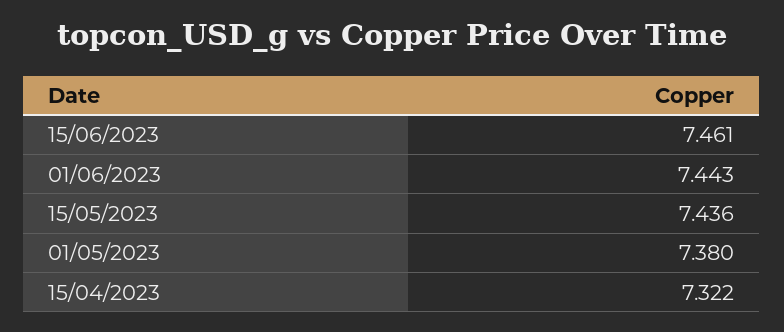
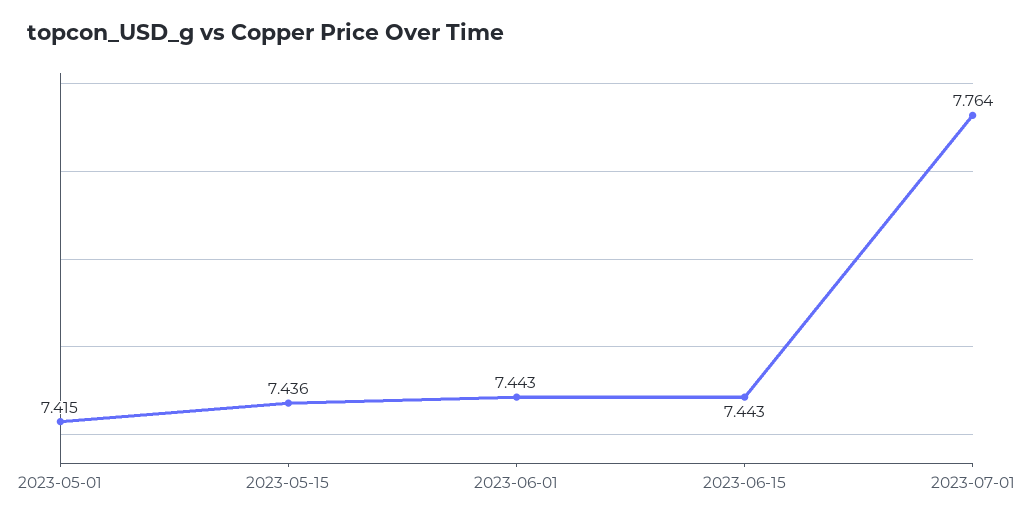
15/06/2023: 7.461 -> 7.443
01/05/2023: 7.38 -> 7.415
15/04/2023: 7.322 -> none
2023-07-01: none -> 7.764

